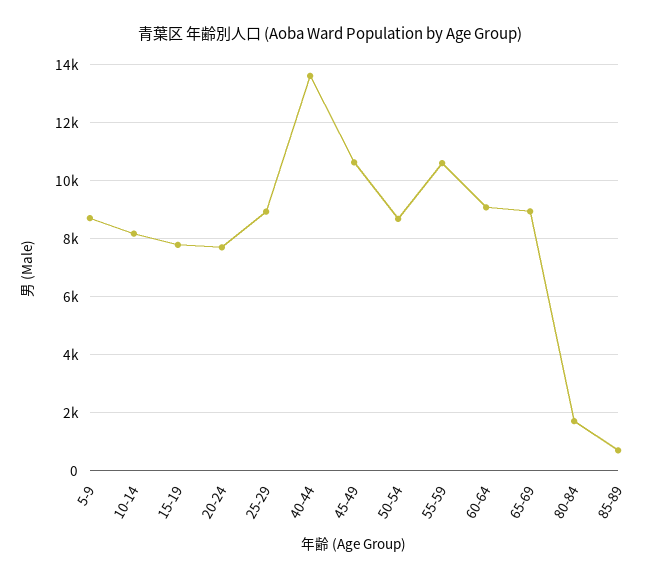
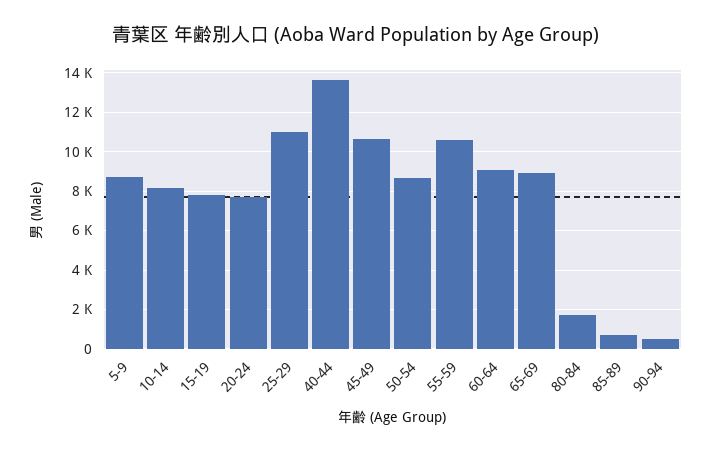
25-29: 9000 -> 11000
90-94: none -> 500

